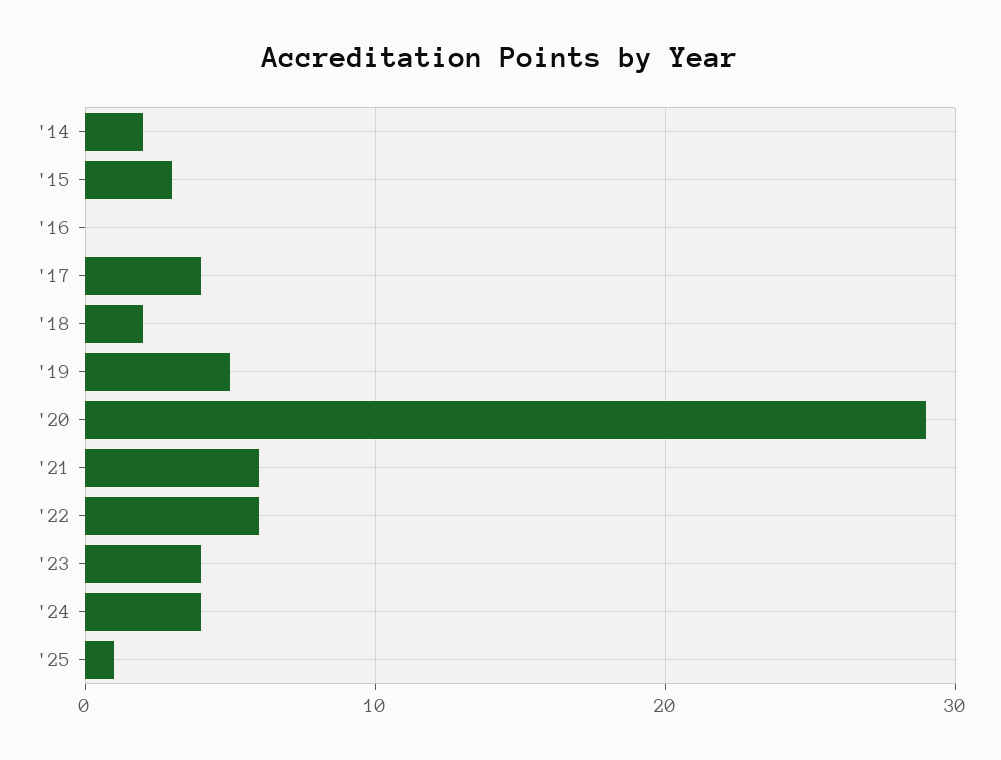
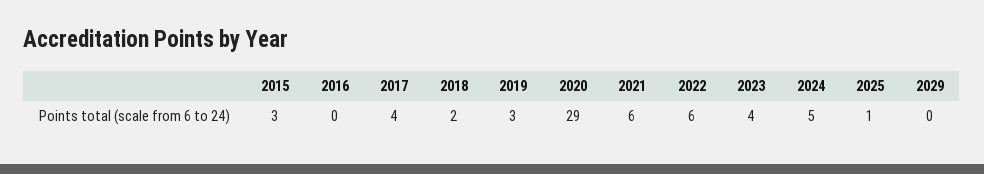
'14: 2 -> none
'19: 5 -> 3
'24: 4 -> 5
2029: none -> 0

